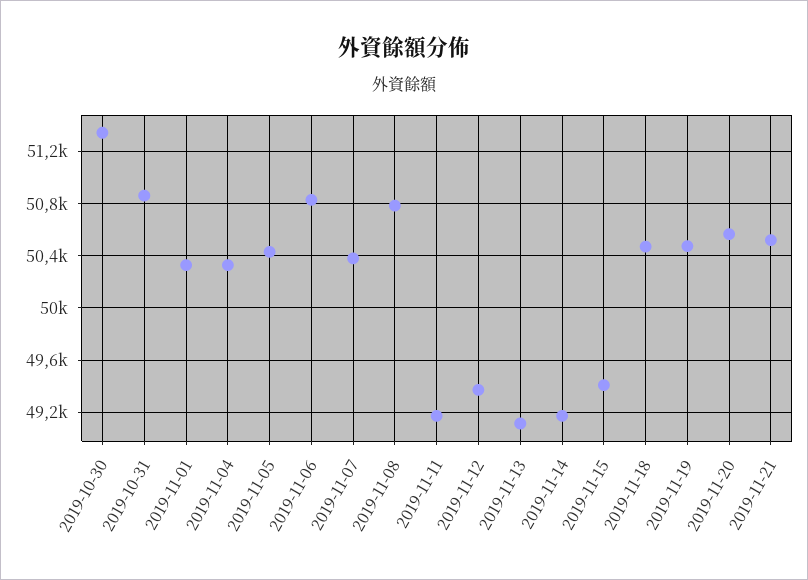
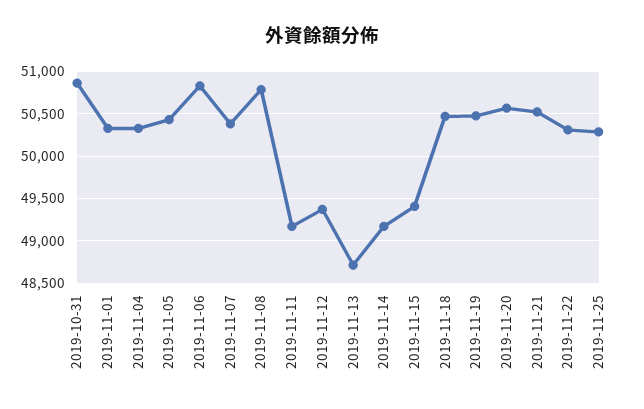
2019-10-30: 51350 -> none
2019-11-13: 49100 -> 48700
2019-11-22: none -> 50300
2019-11-25: none -> 50300

